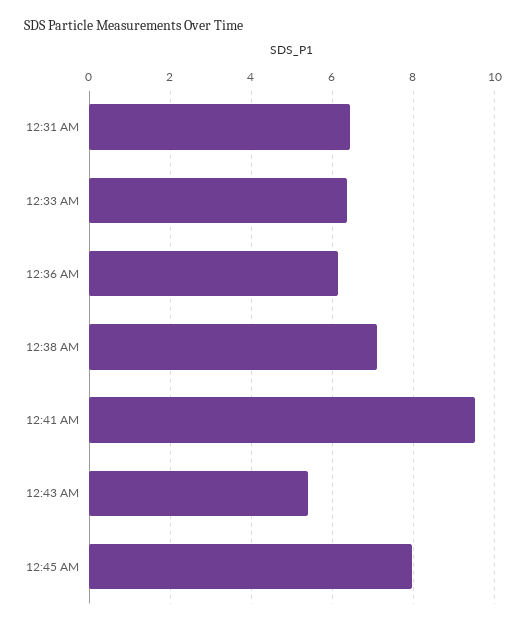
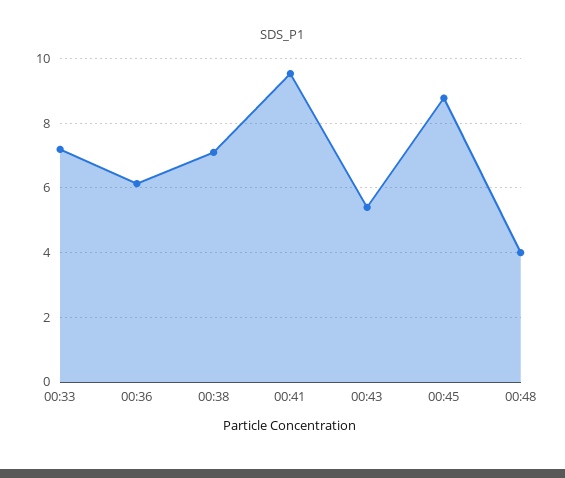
12:31 AM: 6.4 -> none
12:33 AM: 6.4 -> 7.2
12:45 AM: 8 -> 8.8
00:48: none -> 4

